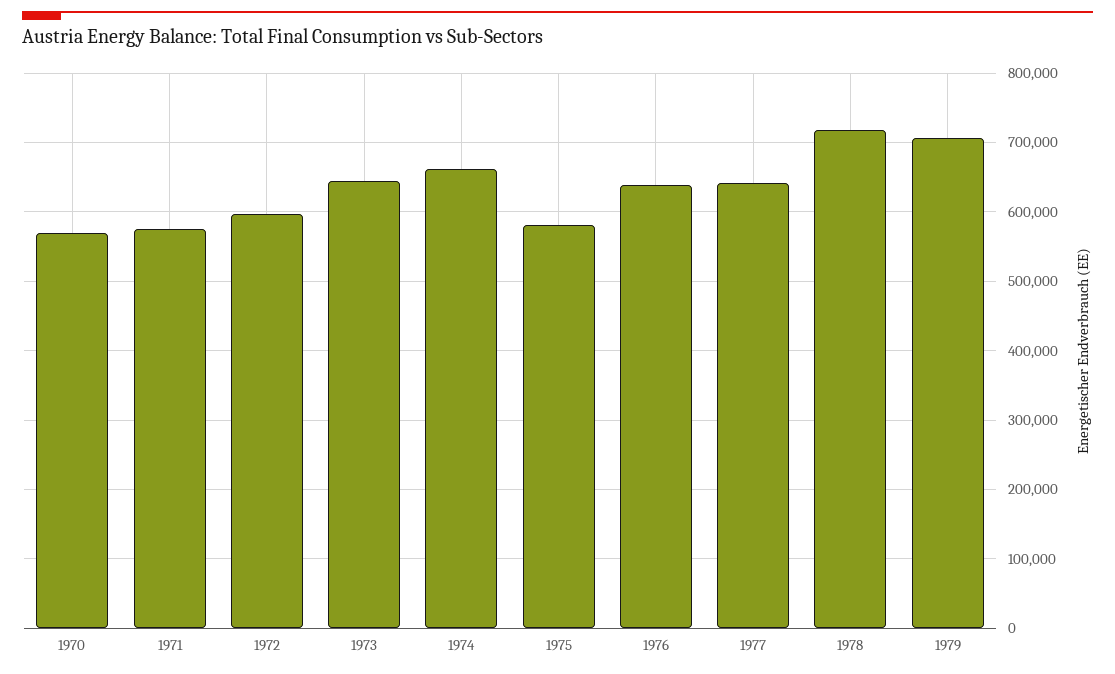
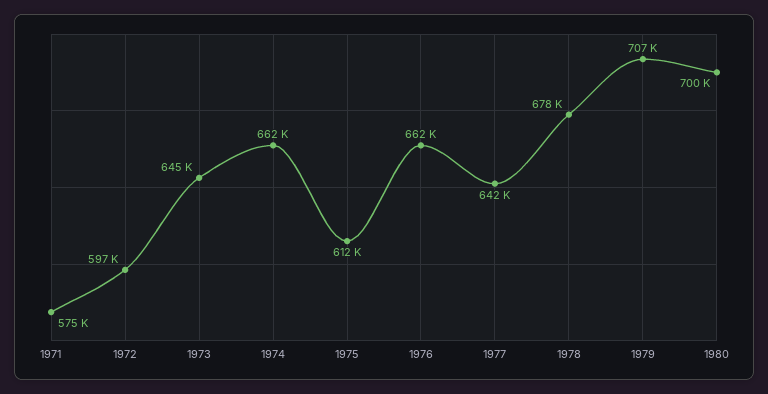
1970: 570000 -> none
1975: 580000 -> 612000
1976: 640000 -> 662000
1978: 720000 -> 678000
1980: none -> 700000

